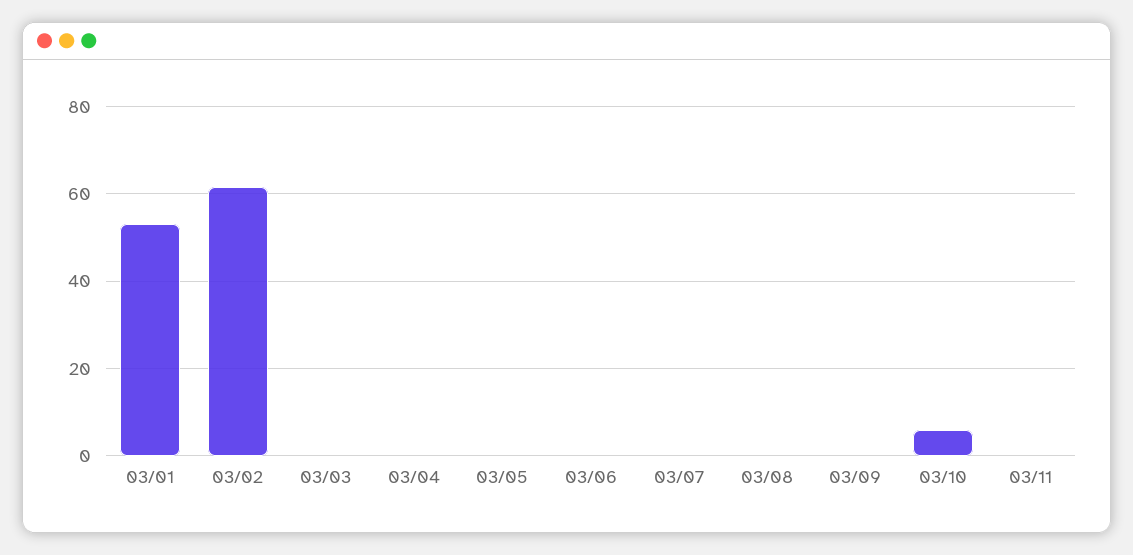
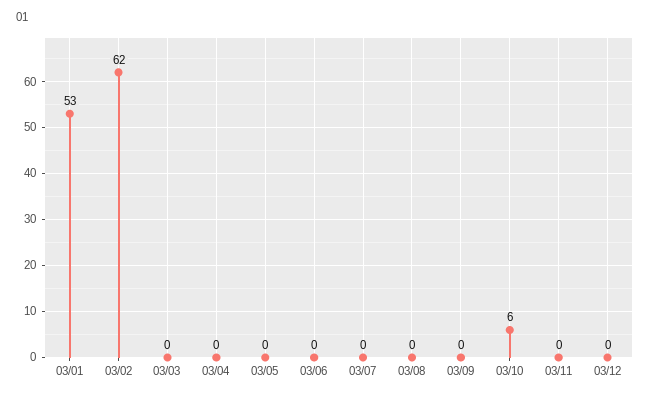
03/12: none -> 0

